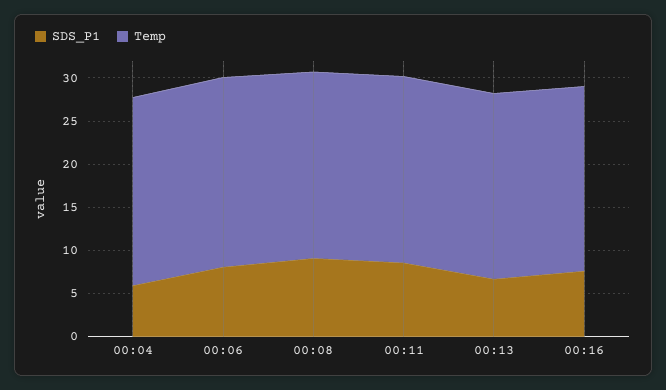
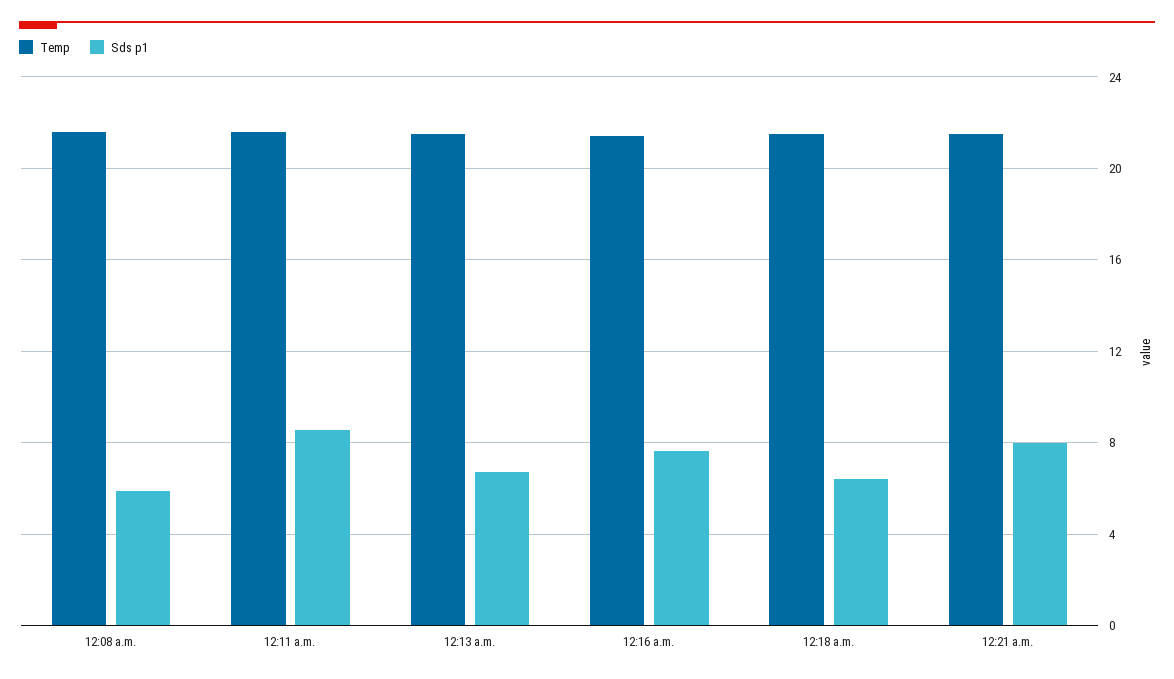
SDS_P1, 00:04: 6 -> none
Temp, 00:04: 22 -> none
SDS_P1, 00:06: 8 -> none
Temp, 00:06: 22 -> none
SDS_P1, 00:08: 9 -> 6
Temp, 12:18 a.m.: none -> 21.5
SDS_P1, 12:18 a.m.: none -> 6.5
Temp, 12:21 a.m.: none -> 21.5
SDS_P1, 12:21 a.m.: none -> 8

